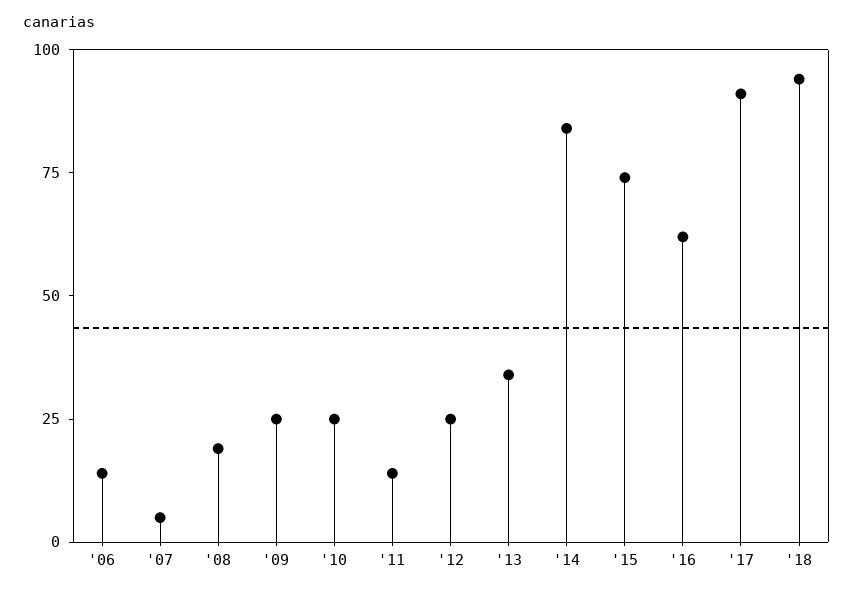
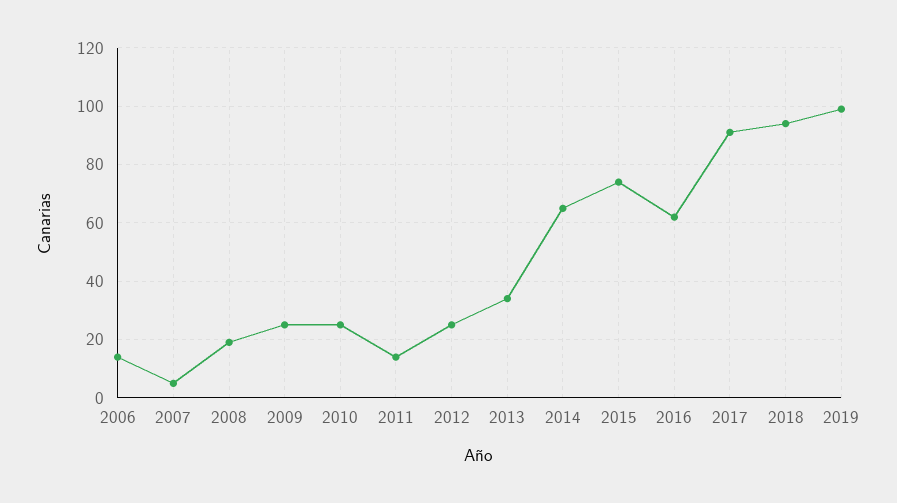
'14: 85 -> 65
2019: none -> 100

